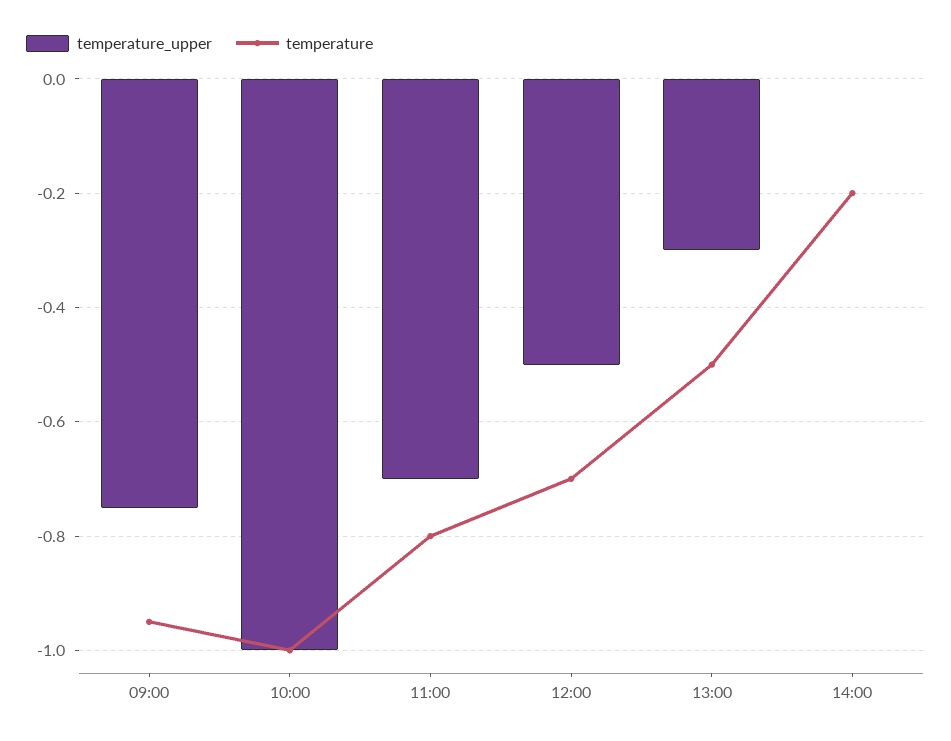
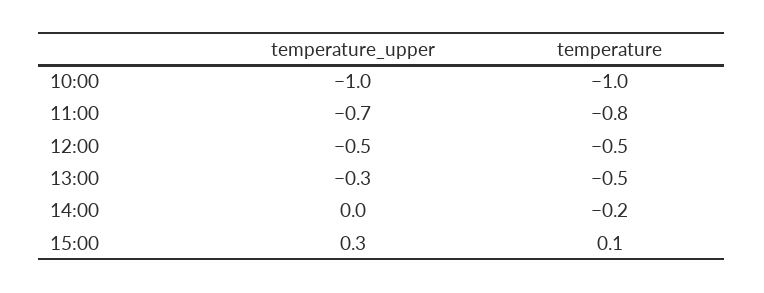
temperature_upper, 09:00: -0.75 -> none
temperature, 09:00: -0.95 -> none
temperature, 12:00: -0.7 -> -0.5
temperature_upper, 15:00: none -> 0.3
temperature, 15:00: none -> 0.1

